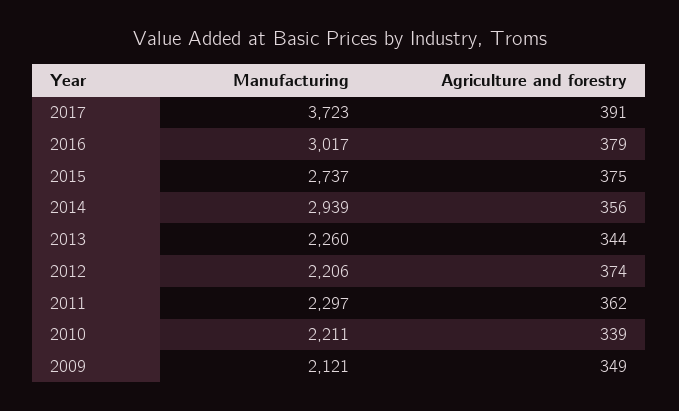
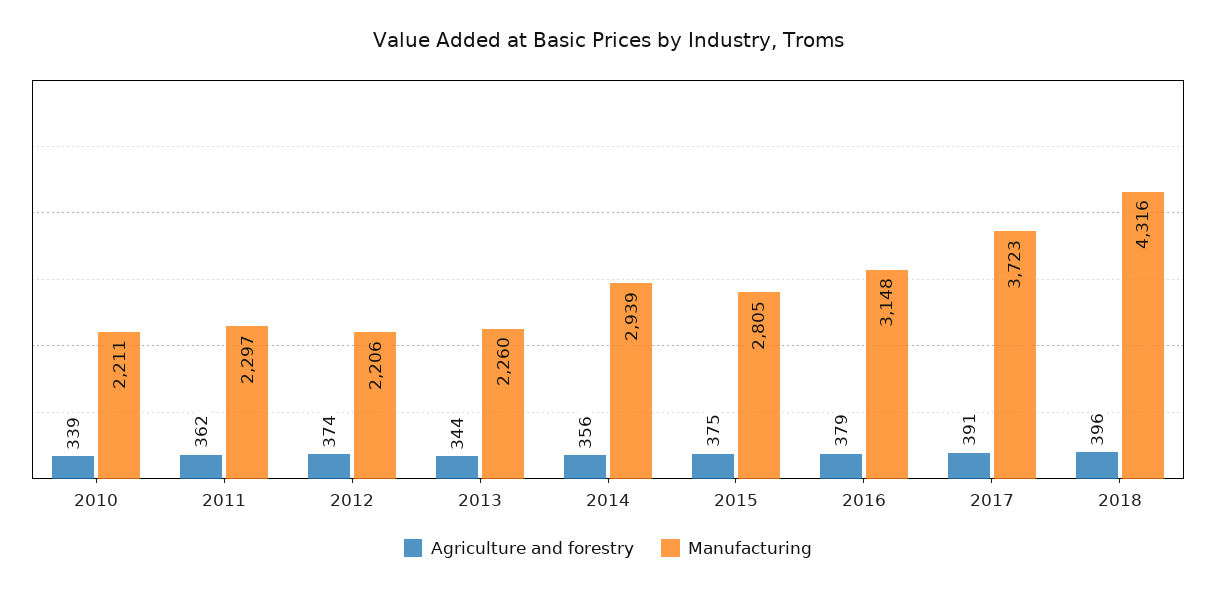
Manufacturing, 2016: 3017 -> 3148
Manufacturing, 2015: 2737 -> 2805
Manufacturing, 2009: 2121 -> none
Agriculture and forestry, 2009: 349 -> none
Agriculture and forestry, 2018: none -> 396
Manufacturing, 2018: none -> 4316

